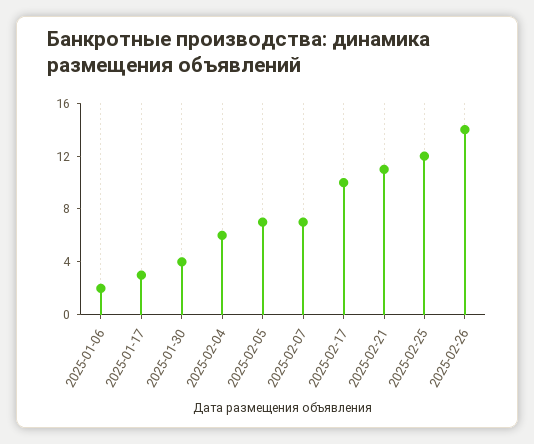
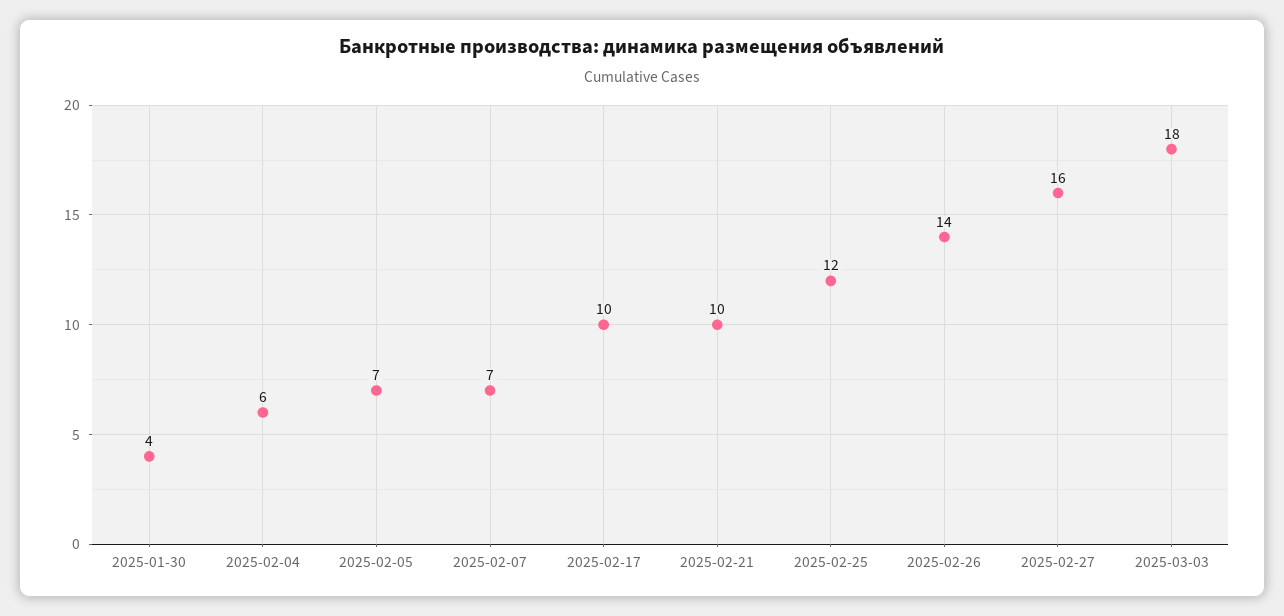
2025-01-06: 2 -> none
2025-01-17: 3 -> none
2025-02-21: 11 -> 10
2025-02-27: none -> 16
2025-03-03: none -> 18

